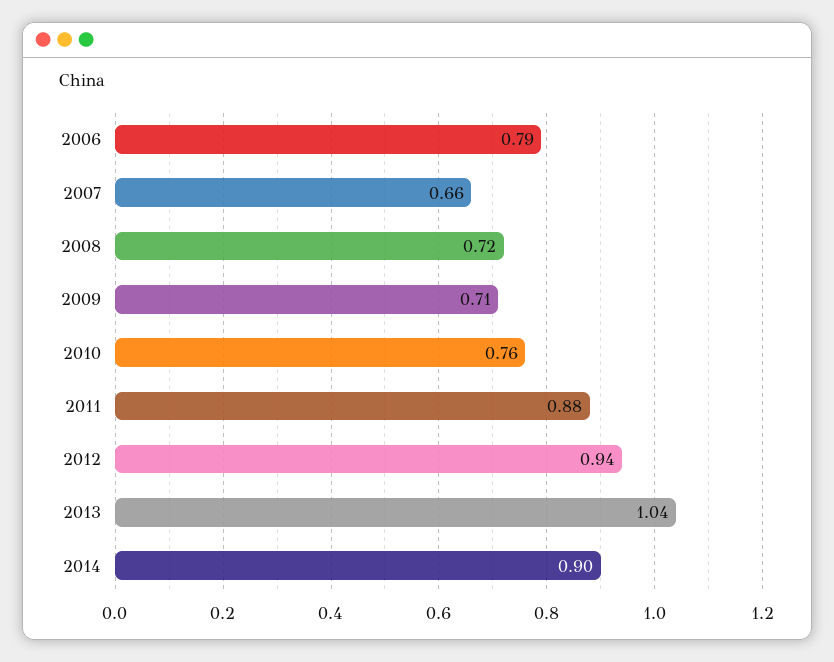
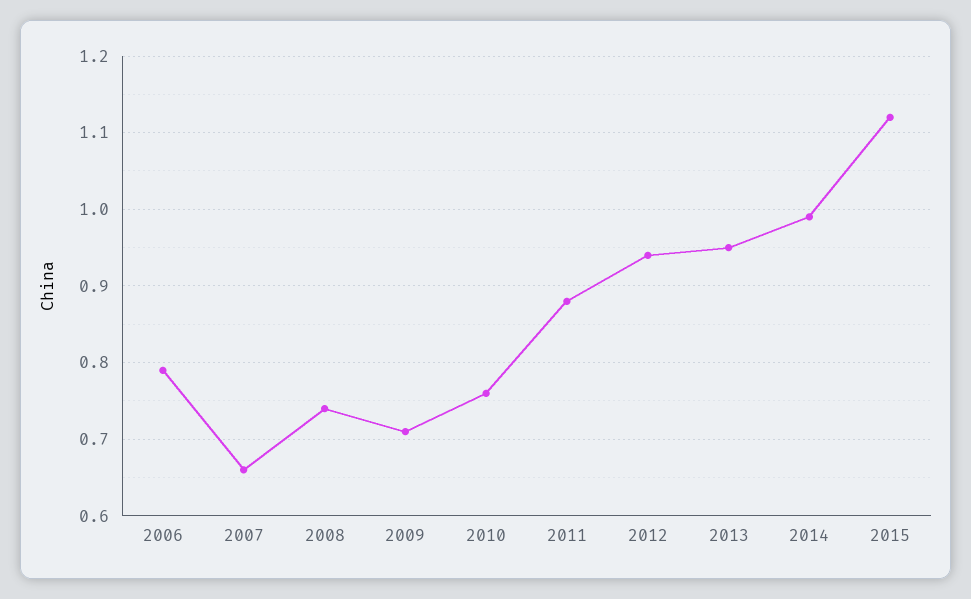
2008: 0.72 -> 0.74
2013: 1.04 -> 0.95
2014: 0.9 -> 0.99
2015: none -> 1.12

